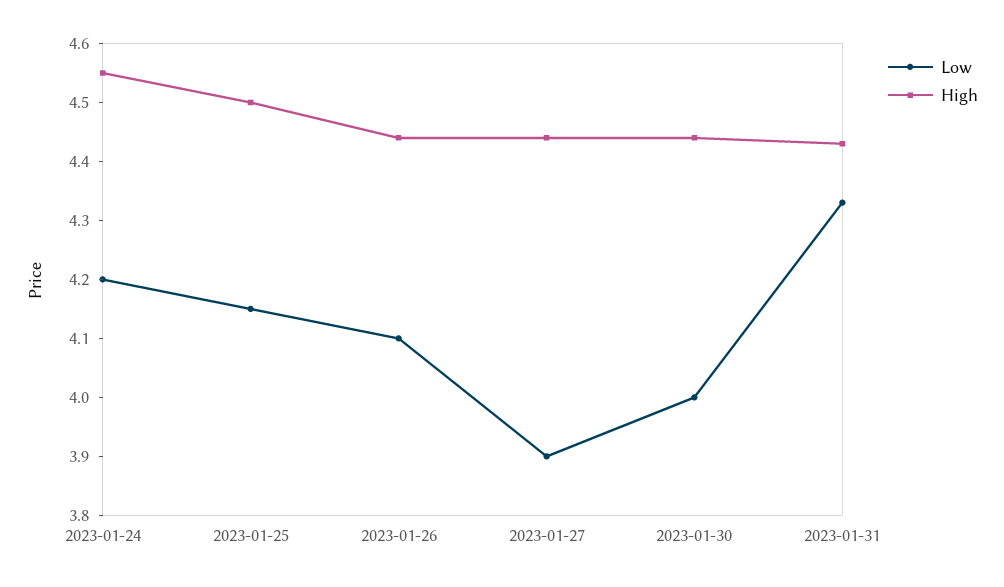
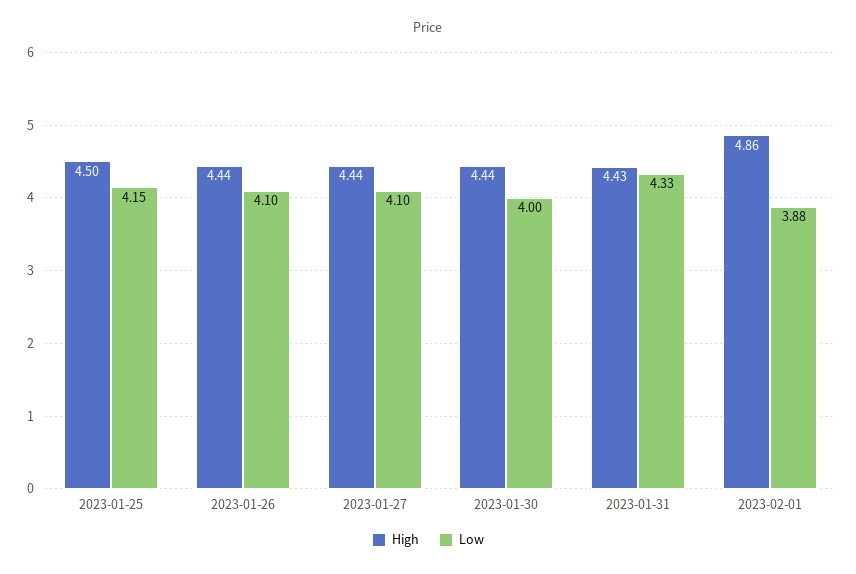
Low, 2023-01-24: 4.2 -> none
High, 2023-01-24: 4.55 -> none
Low, 2023-01-27: 3.9 -> 4.1
High, 2023-02-01: none -> 4.86
Low, 2023-02-01: none -> 3.88

